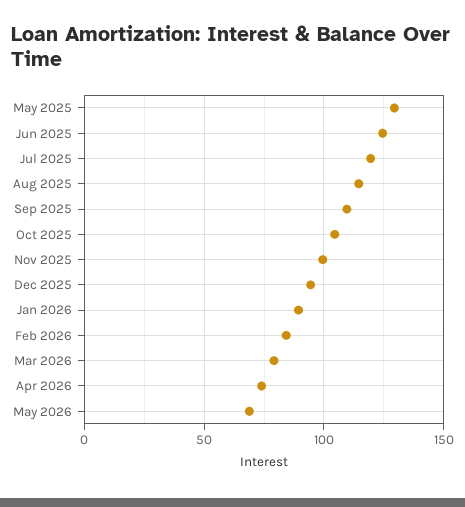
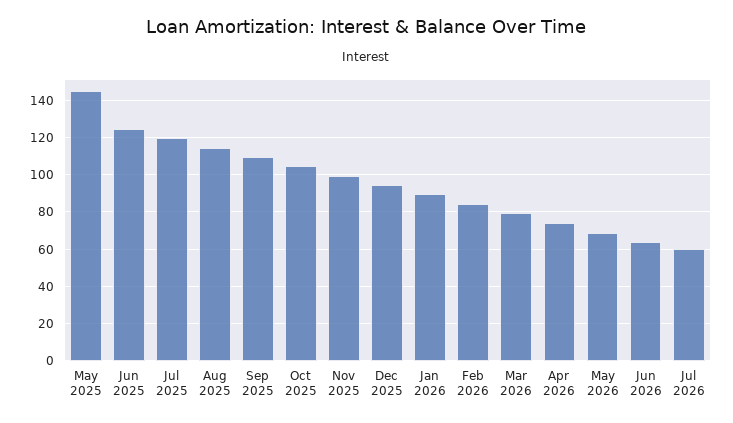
May 2025: 130 -> 145
Jun 2026: none -> 65
Jul 2026: none -> 60

